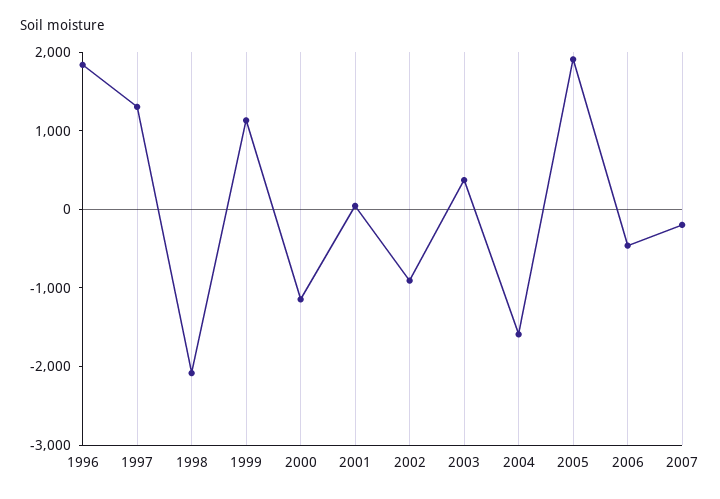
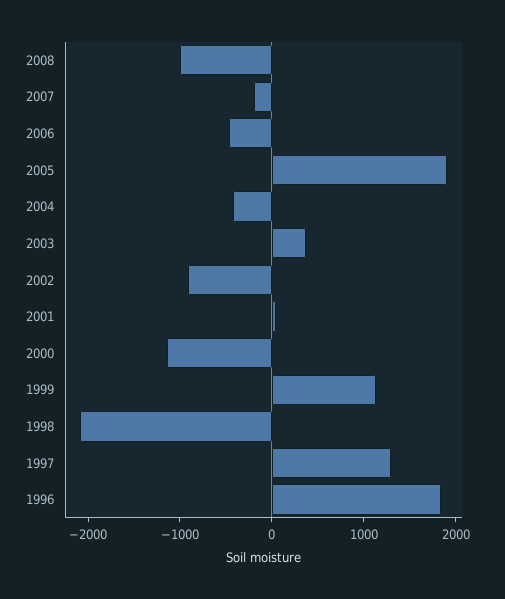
2004: -1600 -> -400
2008: none -> -1000

